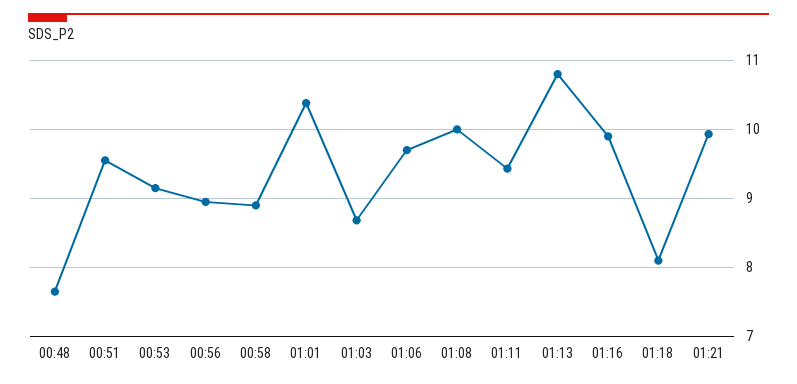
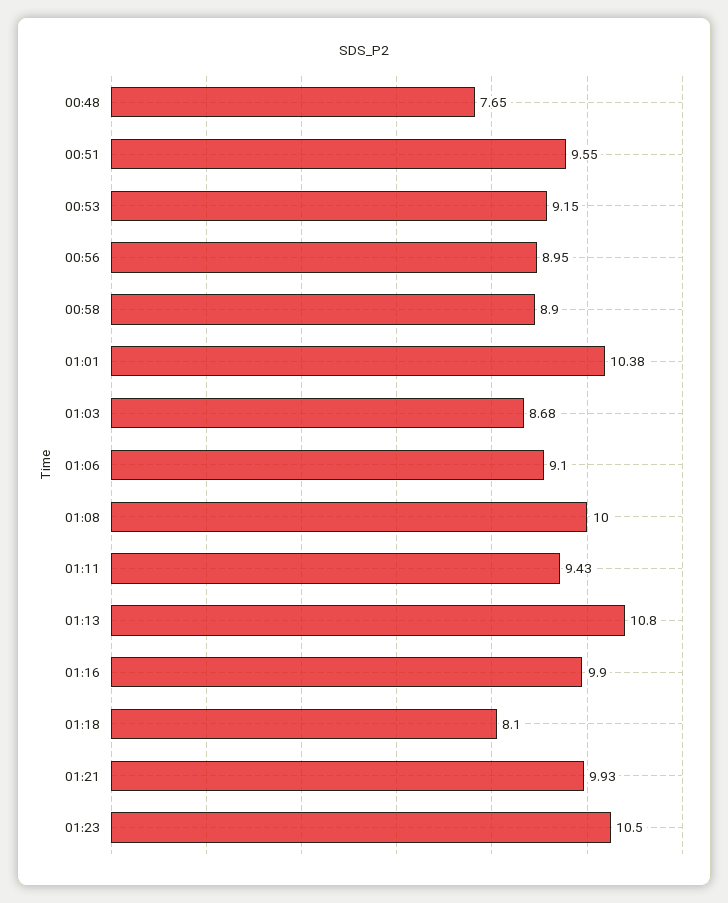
01:06: 9.7 -> 9.1
01:23: none -> 10.5

